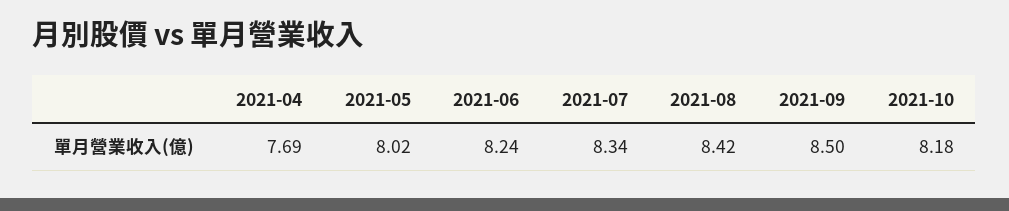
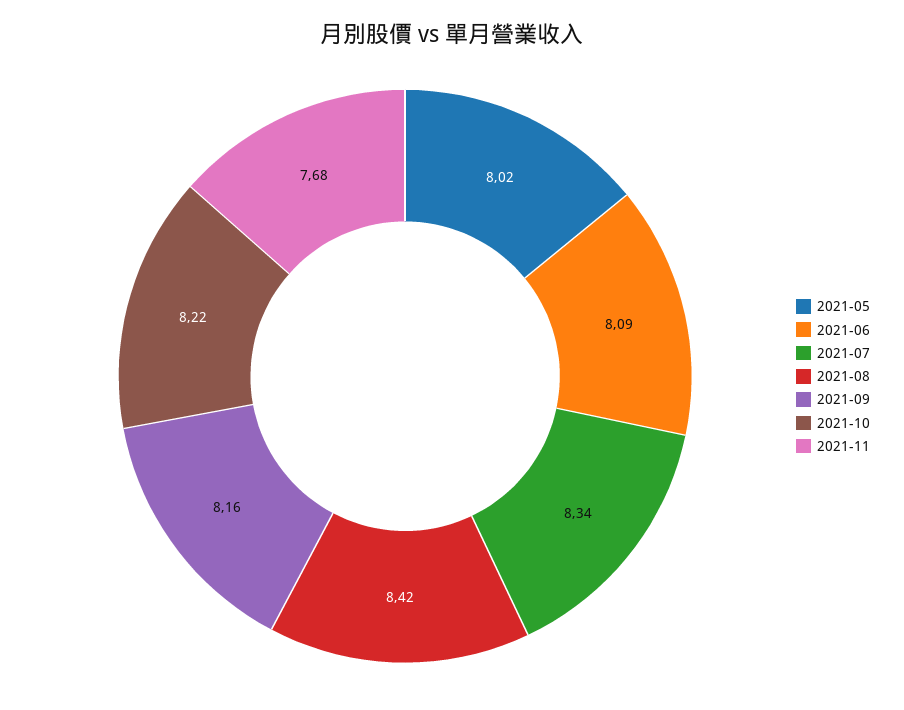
2021-04: 7.69 -> none
2021-06: 8.24 -> 8.09
2021-09: 8.5 -> 8.16
2021-10: 8.18 -> 8.22
2021-11: none -> 7.68

